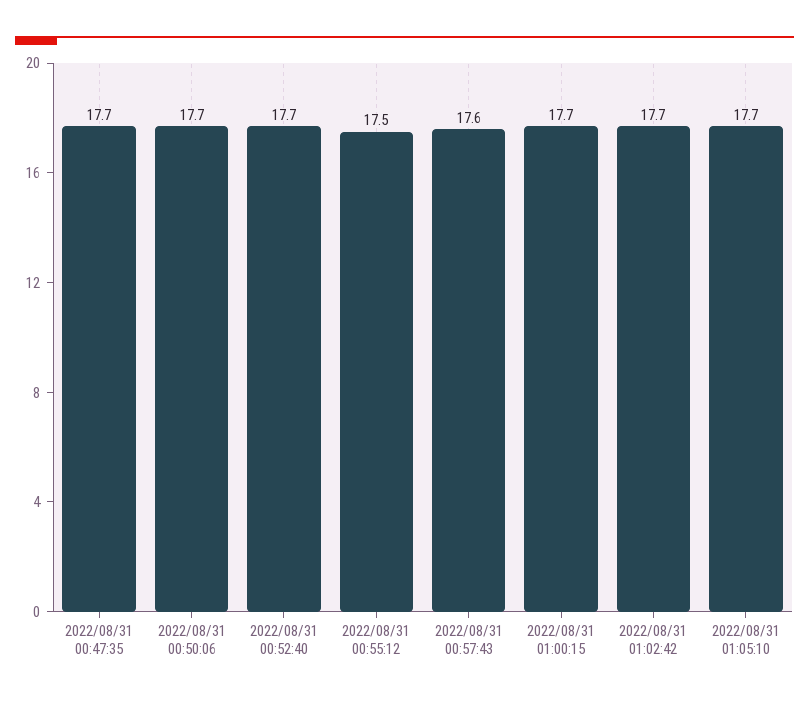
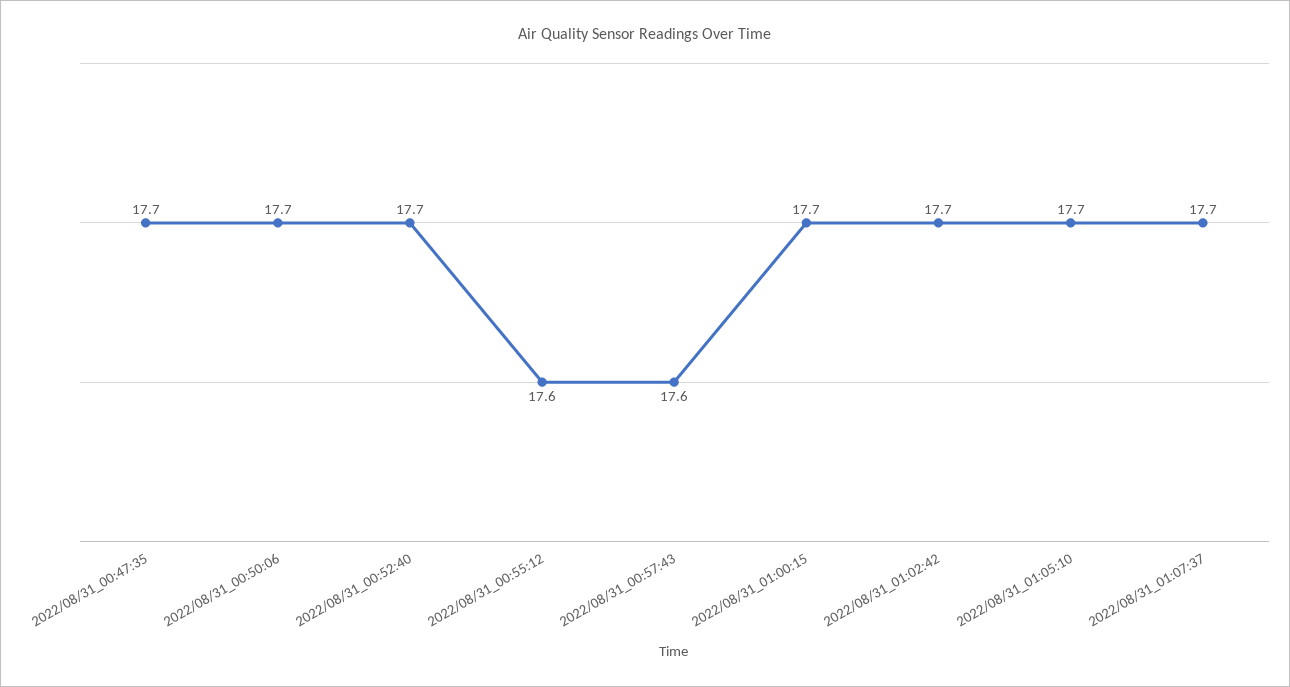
2022/08/31 00:55:12: 17.5 -> 17.6
2022/08/31_01:07:37: none -> 17.7

